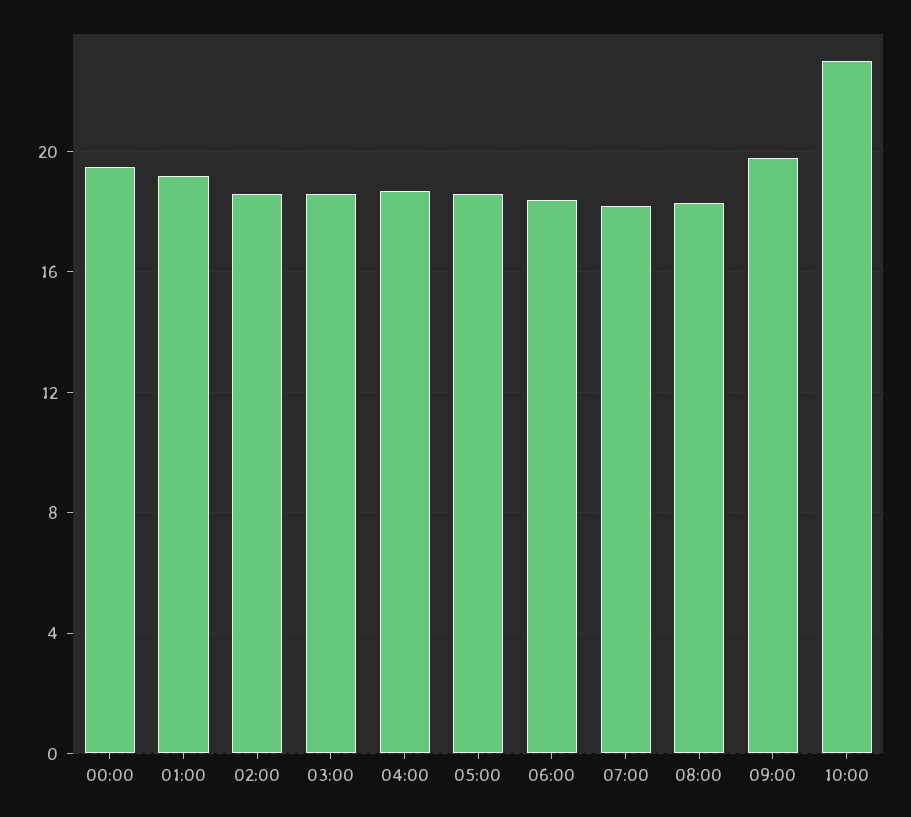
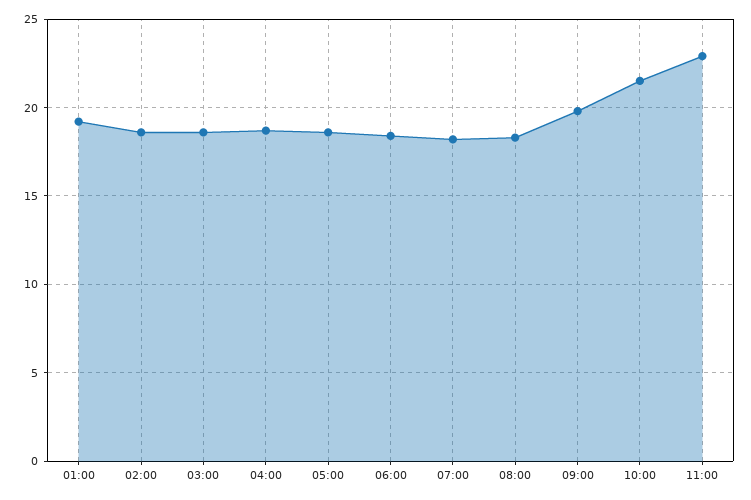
00:00: 19.5 -> none
10:00: 23 -> 21.5
11:00: none -> 23

